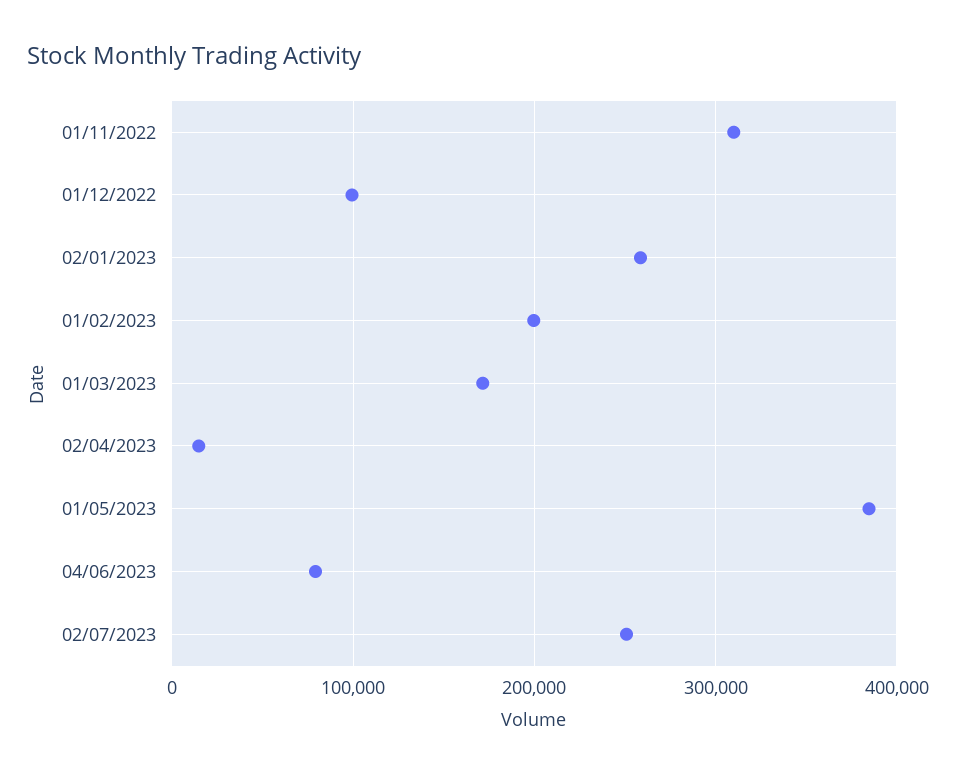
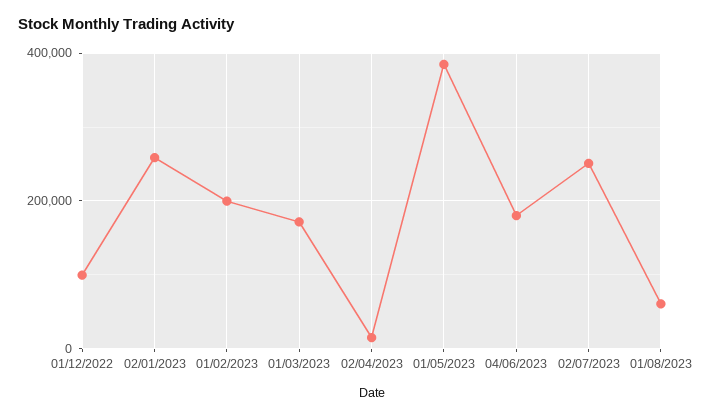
01/11/2022: 310000 -> none
04/06/2023: 80000 -> 180000
01/08/2023: none -> 60000

